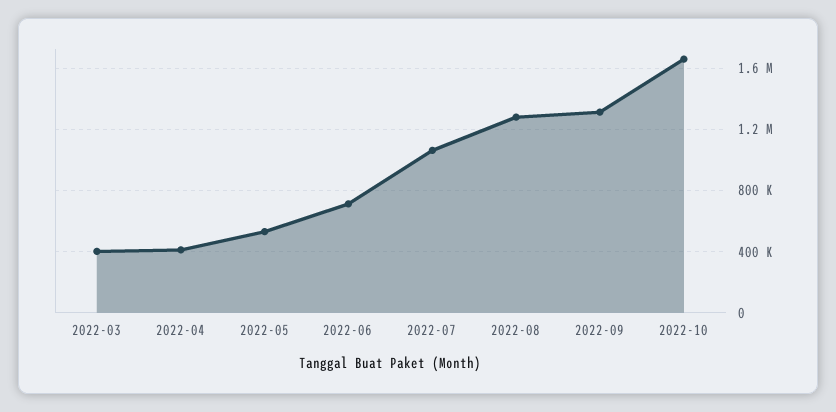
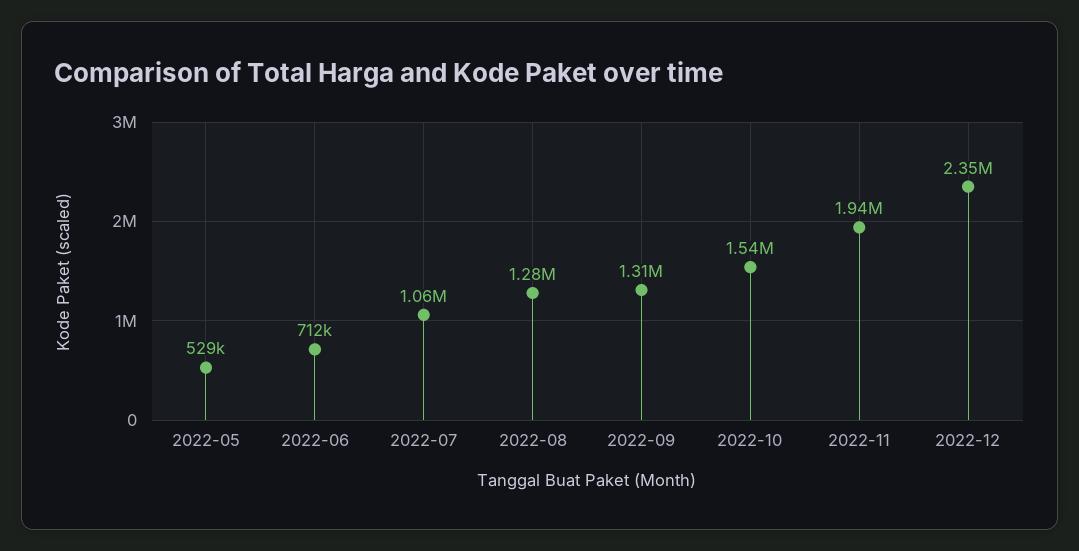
2022-03: 400000 -> none
2022-04: 400000 -> none
2022-10: 1650000 -> 1540000
2022-11: none -> 1940000
2022-12: none -> 2350000

